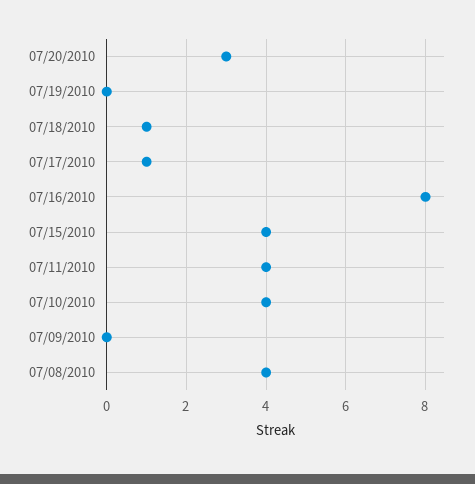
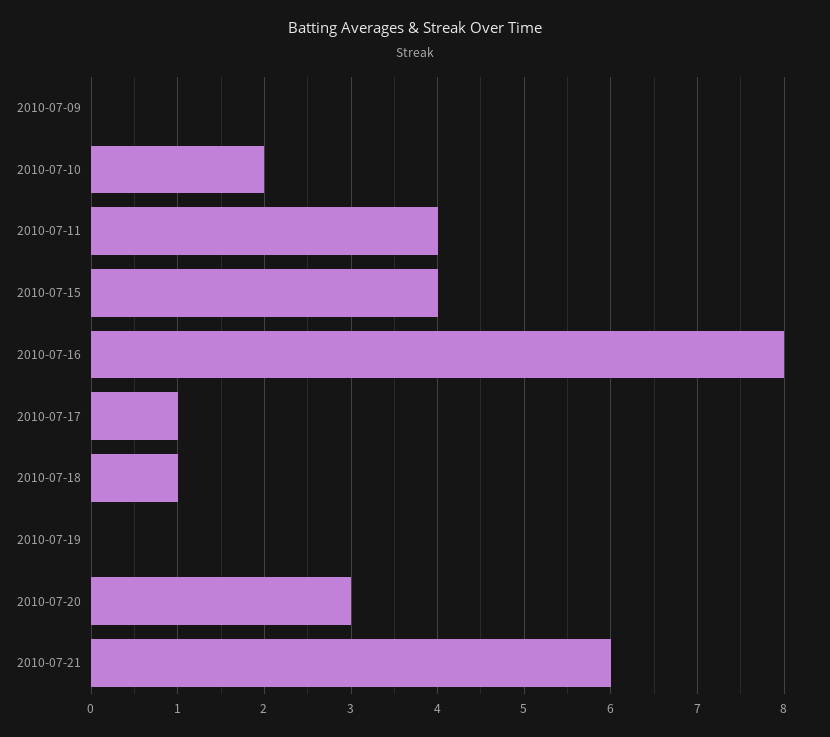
07/10/2010: 4 -> 2
07/08/2010: 4 -> none
2010-07-21: none -> 6

